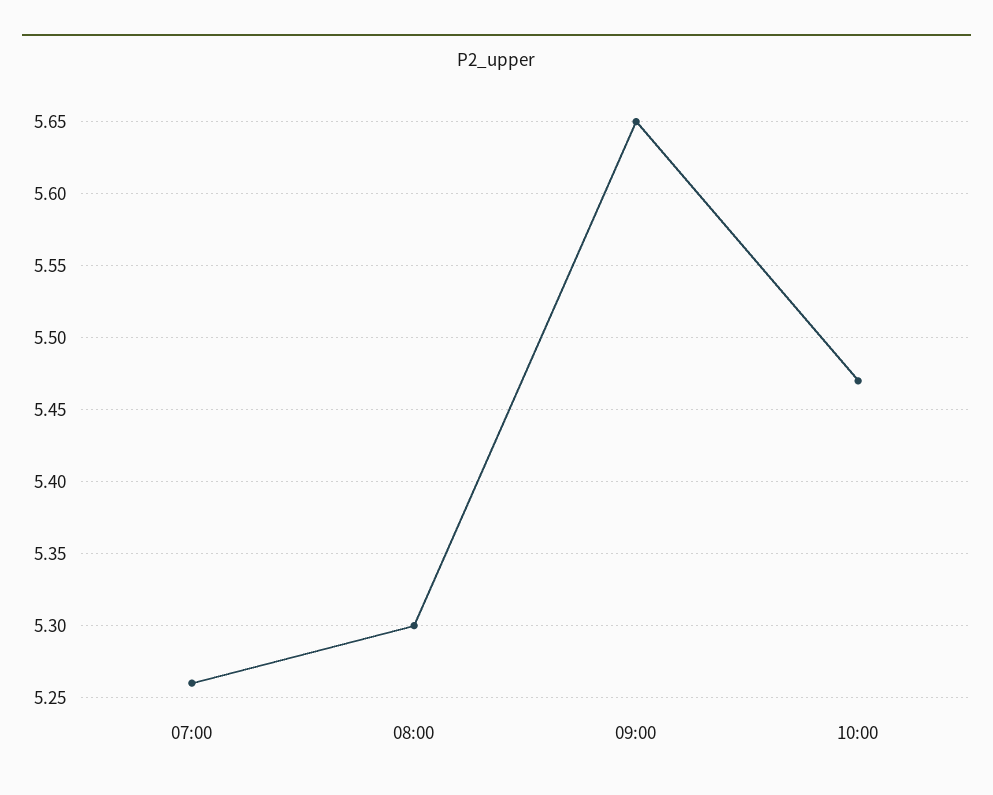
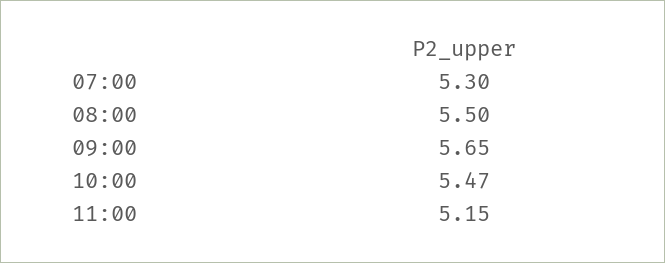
07:00: 5.26 -> 5.3
08:00: 5.3 -> 5.5
11:00: none -> 5.15

